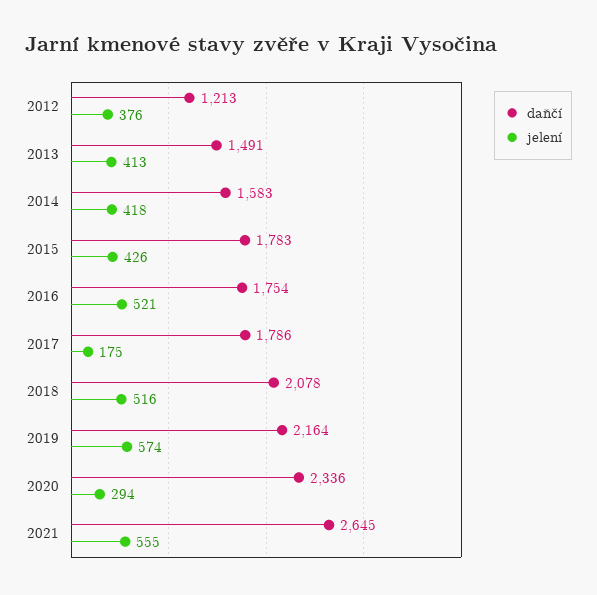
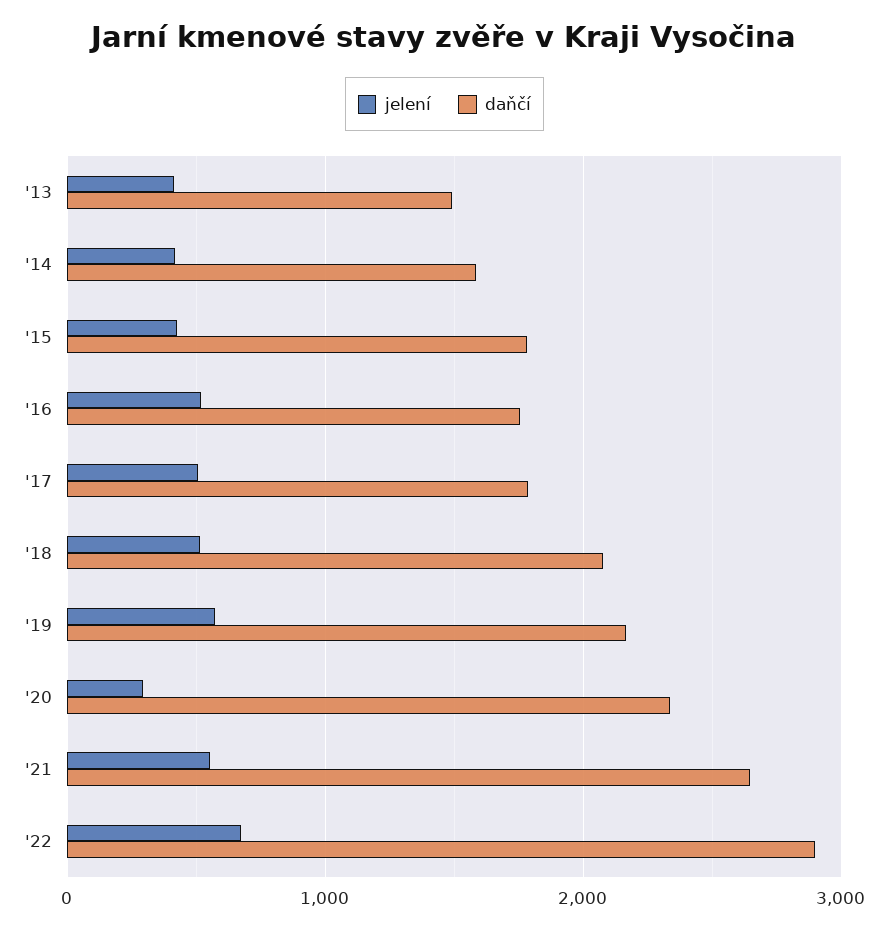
daňčí, 2012: 1213 -> none
jelení, 2012: 376 -> none
jelení, 2017: 175 -> 500
jelení, '22: none -> 700
daňčí, '22: none -> 2900

